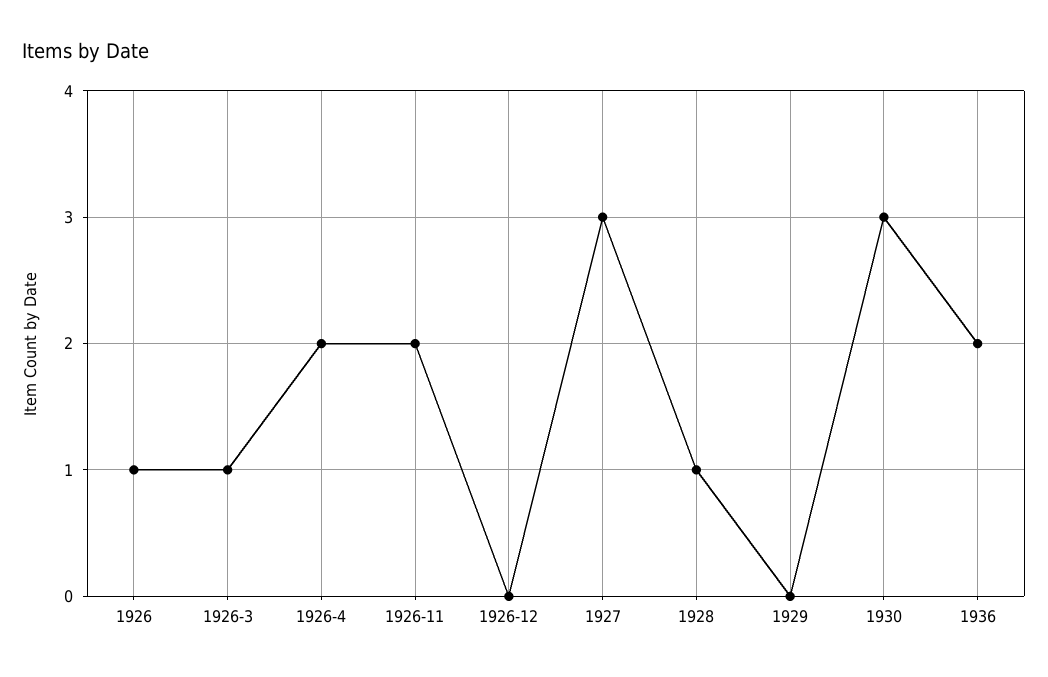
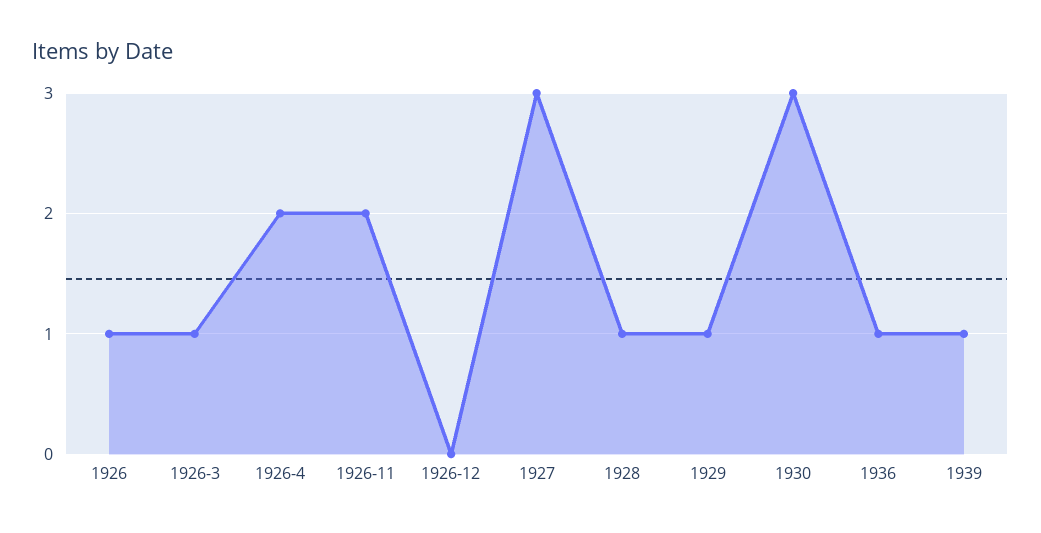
1929: 0 -> 1
1936: 2 -> 1
1939: none -> 1

